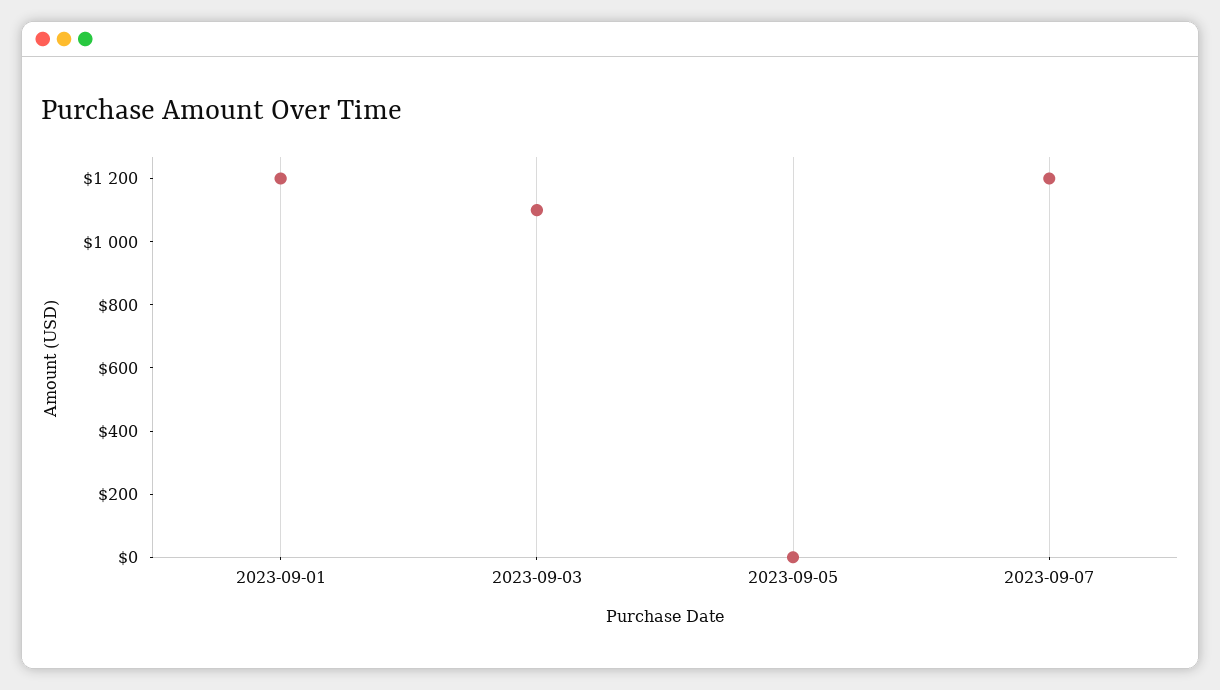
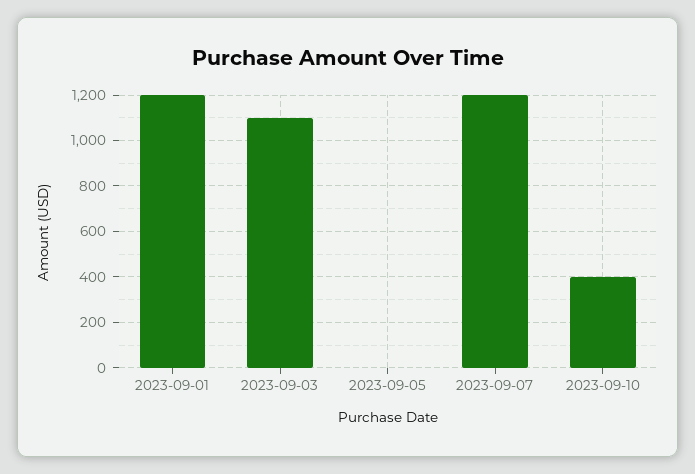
2023-09-10: none -> 400

